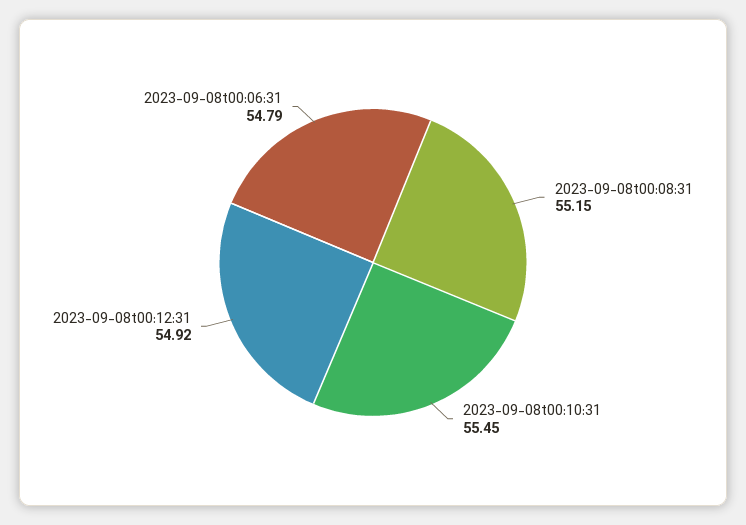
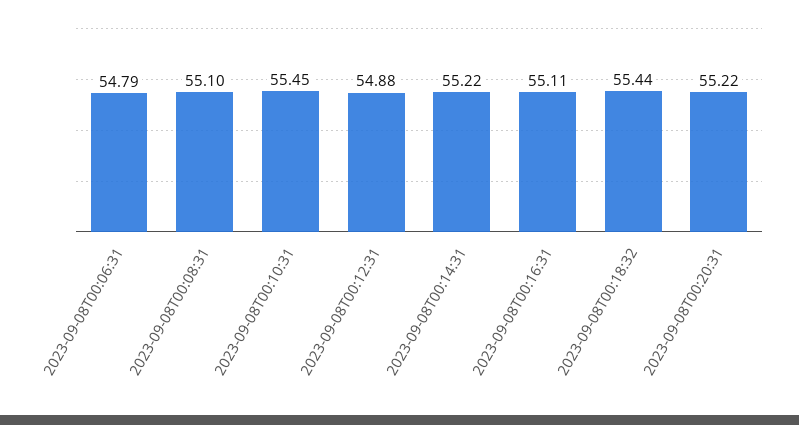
2023-09-08t00:08:31: 55.15 -> 55.1
2023-09-08t00:12:31: 54.92 -> 54.88
2023-09-08T00:14:31: none -> 55.22
2023-09-08T00:16:31: none -> 55.11
2023-09-08T00:18:32: none -> 55.44
2023-09-08T00:20:31: none -> 55.22

